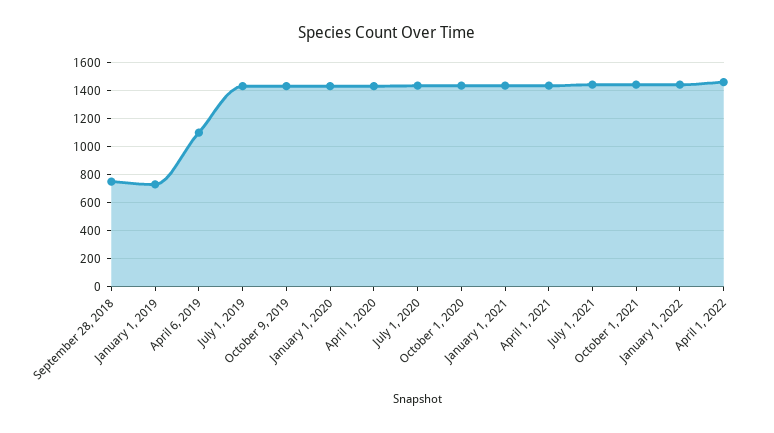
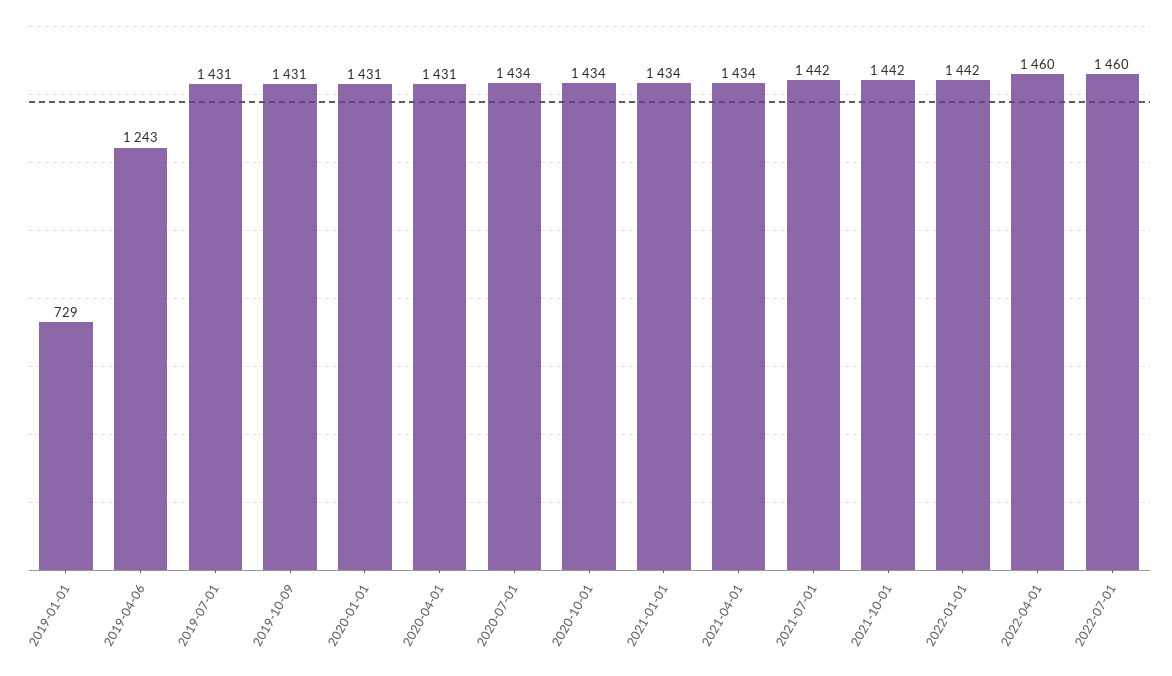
September 28, 2018: 750 -> none
April 6, 2019: 1100 -> 1243
2022-07-01: none -> 1460

